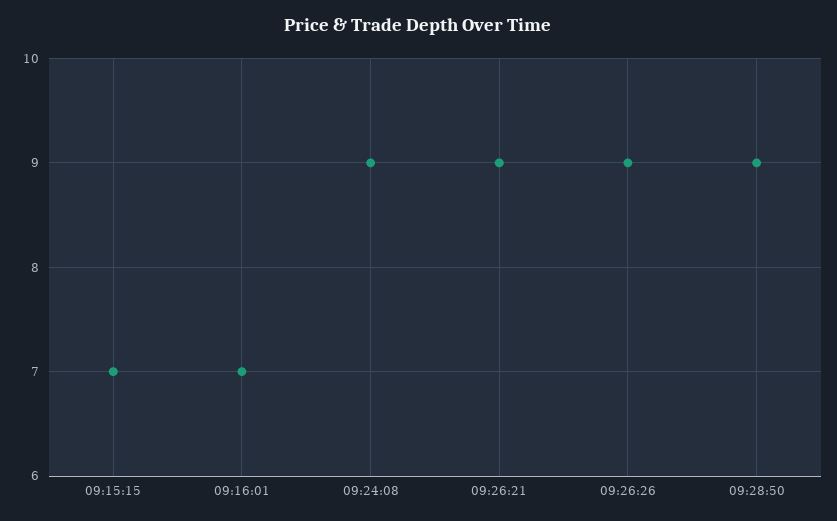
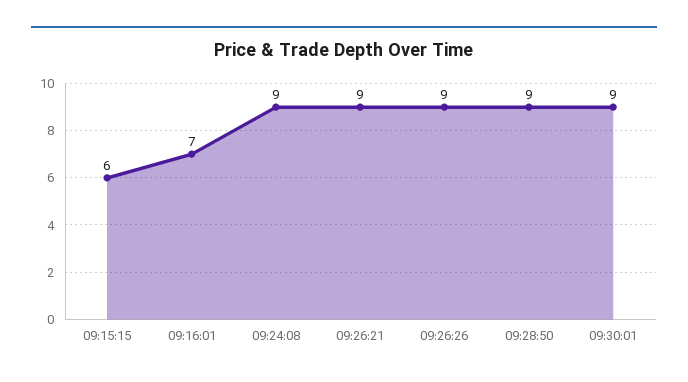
09:15:15: 7 -> 6
09:30:01: none -> 9

